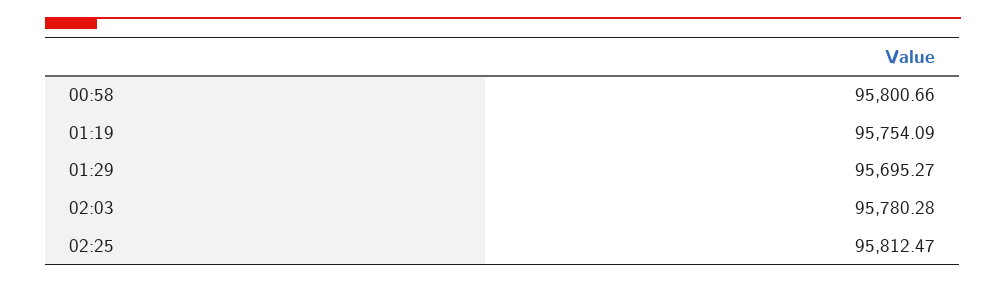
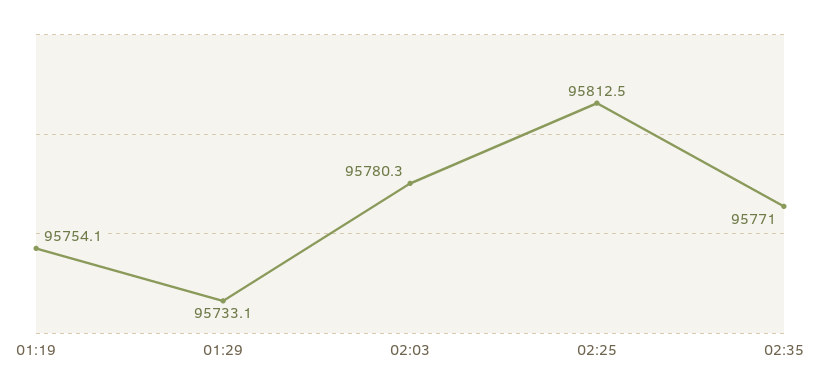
00:58: 95800.66 -> none
01:29: 95695.27 -> 95733.1
02:35: none -> 95771

